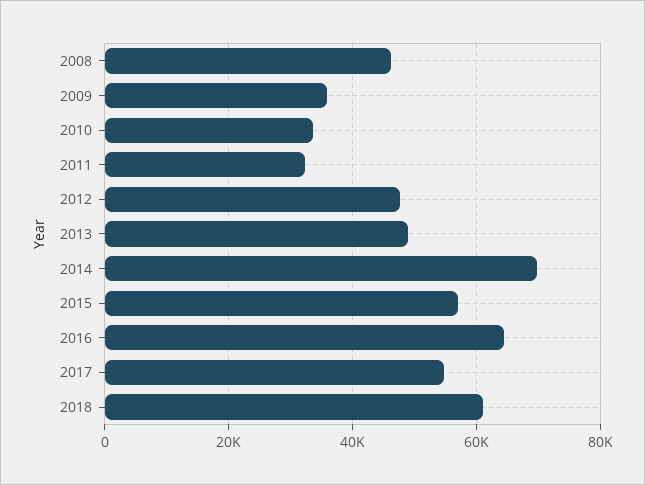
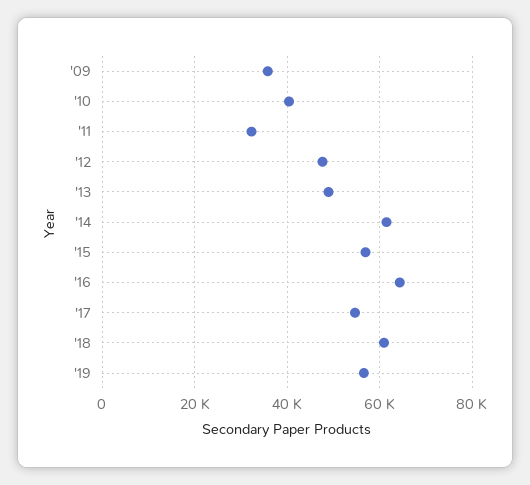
2008: 46000 -> none
2010: 34000 -> 40000
2014: 70000 -> 62000
'19: none -> 56000

